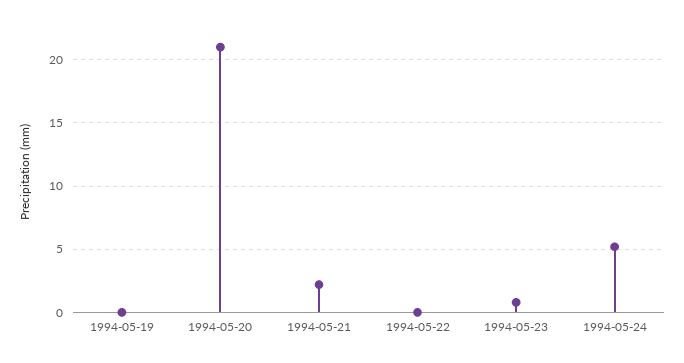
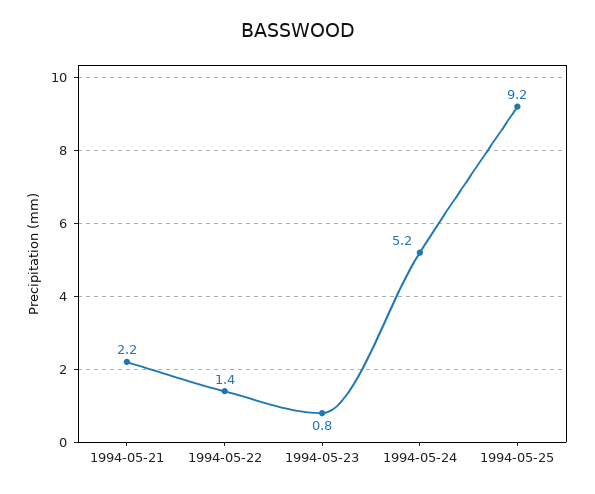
1994-05-19: 0 -> none
1994-05-20: 21 -> none
1994-05-22: 0 -> 1.4
1994-05-25: none -> 9.2

